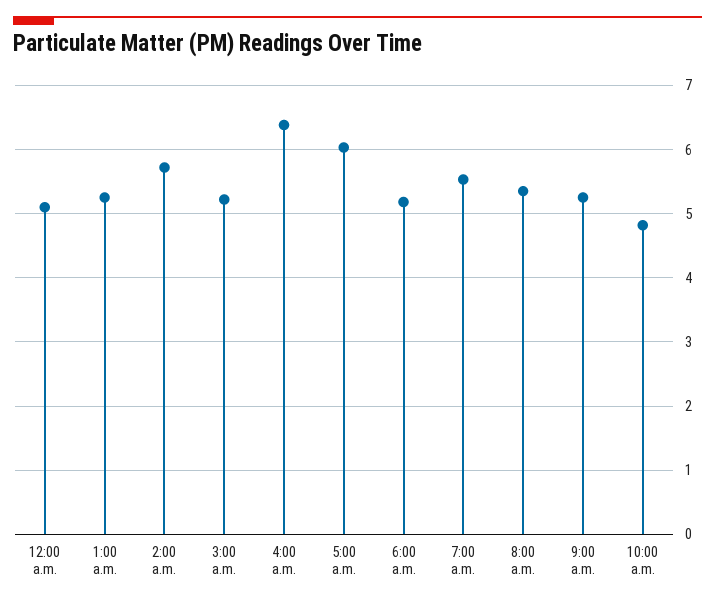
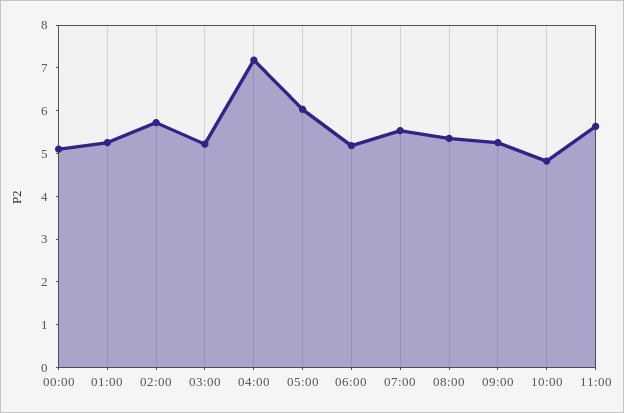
4:00 a.m.: 6.4 -> 7.2
11:00: none -> 5.6

